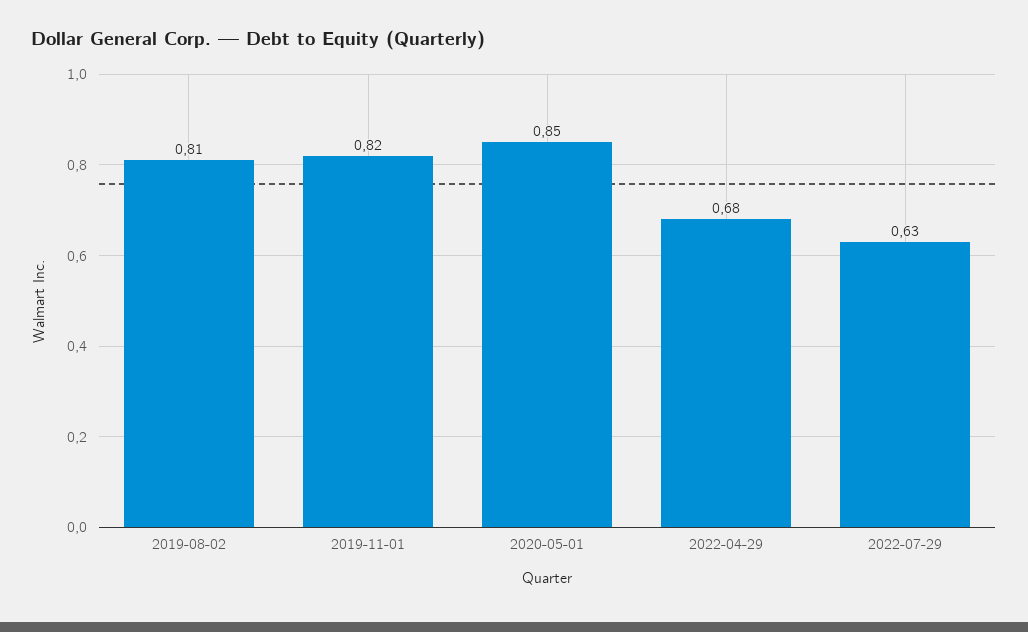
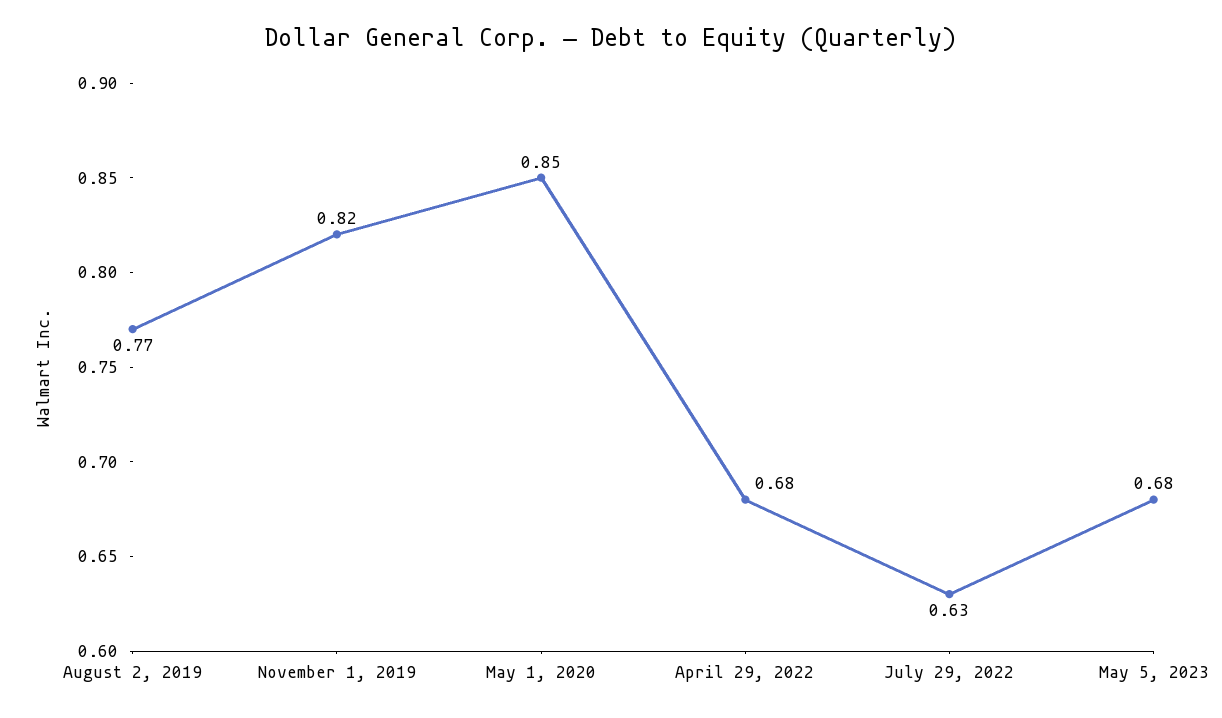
2019-08-02: 0.81 -> 0.77
May 5, 2023: none -> 0.68

